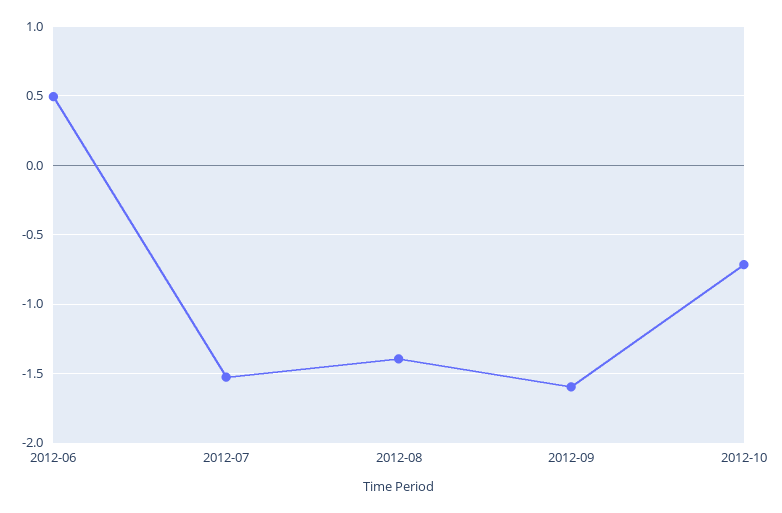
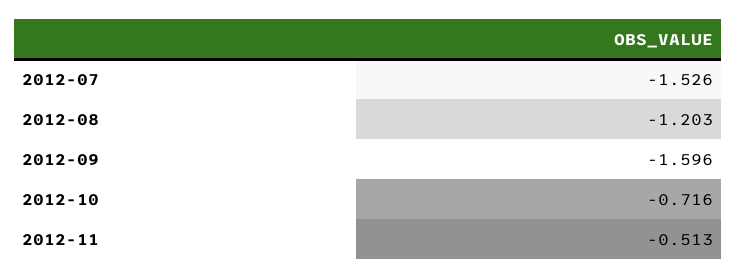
2012-06: 0.5 -> none
2012-08: -1.4 -> -1.203
2012-11: none -> -0.513

